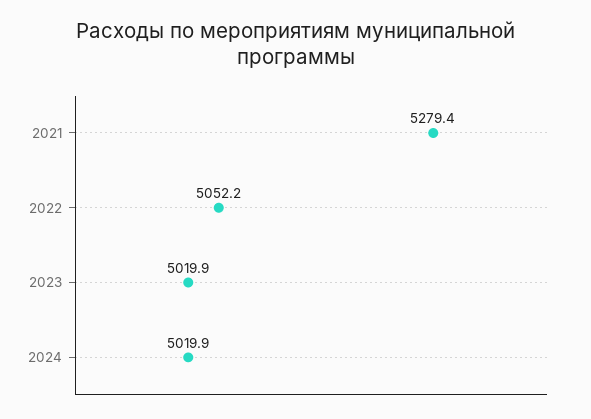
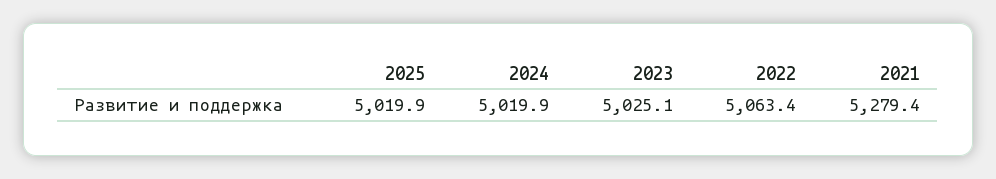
2022: 5052.2 -> 5063.4
2023: 5019.9 -> 5025.1
2025: none -> 5019.9

